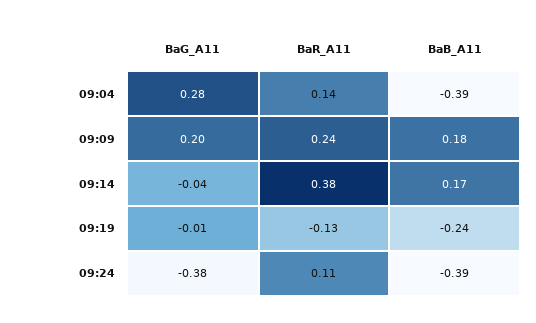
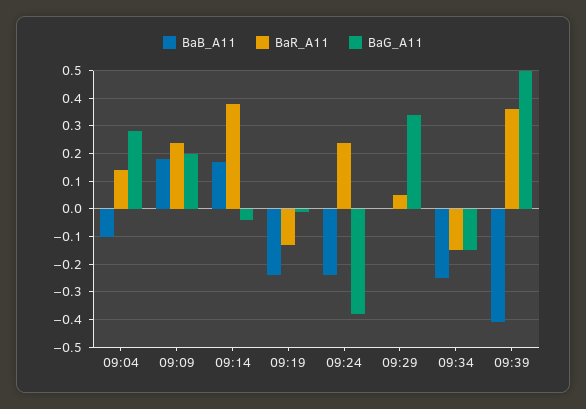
BaB_A11, 09:04: -0.39 -> -0.1
BaR_A11, 09:24: 0.11 -> 0.25
BaB_A11, 09:24: -0.39 -> -0.25
BaB_A11, 09:29: none -> 0
BaR_A11, 09:29: none -> 0.05
BaG_A11, 09:29: none -> 0.35
BaB_A11, 09:34: none -> -0.25
BaR_A11, 09:34: none -> -0.15
BaG_A11, 09:34: none -> -0.15
BaB_A11, 09:39: none -> -0.4
BaR_A11, 09:39: none -> 0.35
BaG_A11, 09:39: none -> 0.5

